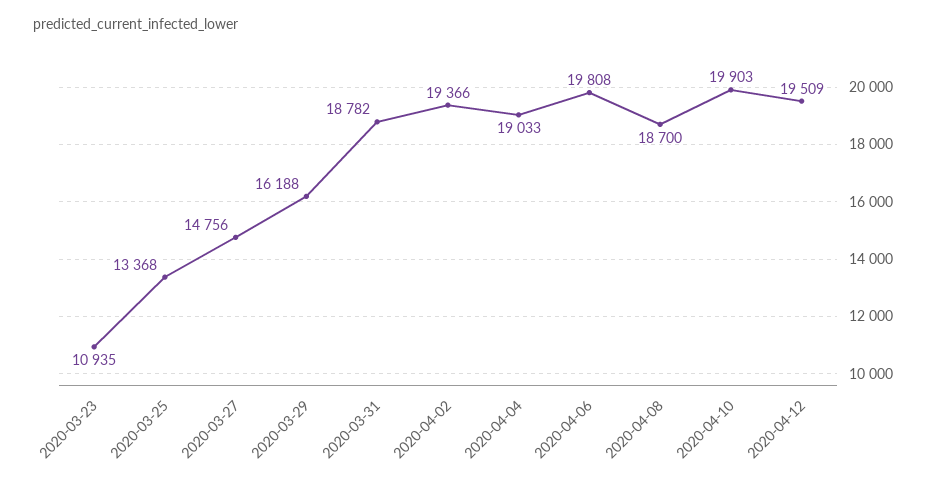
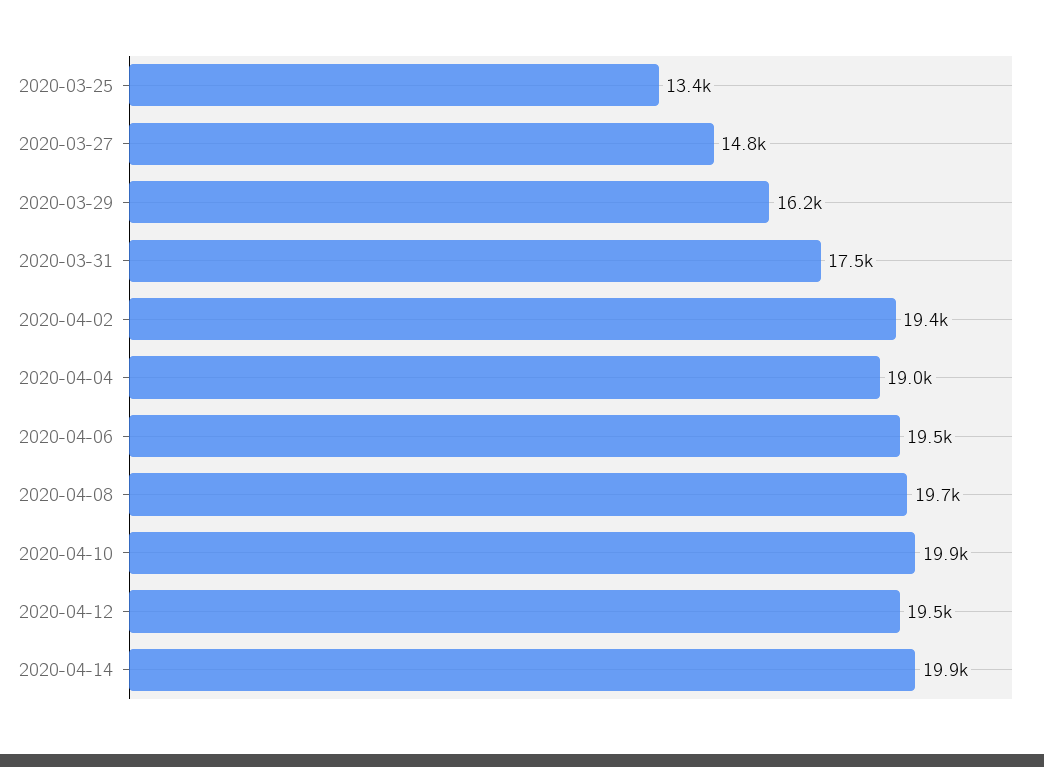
2020-03-23: 10935 -> none
2020-03-31: 18782 -> 17500
2020-04-06: 19808 -> 19500
2020-04-08: 18700 -> 19700
2020-04-14: none -> 19900

